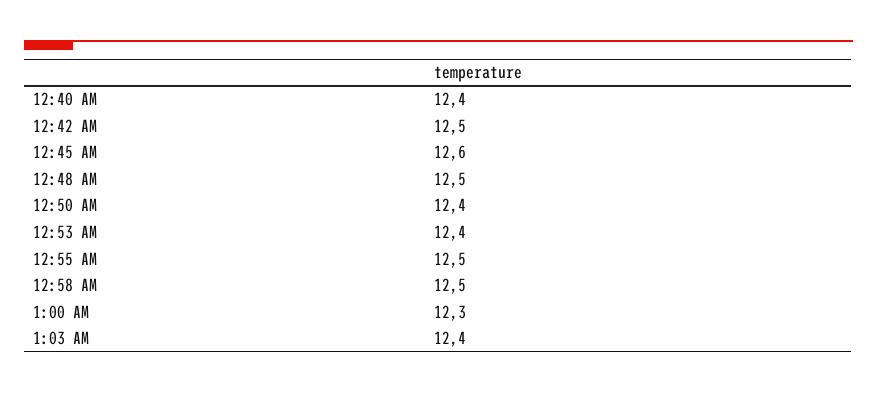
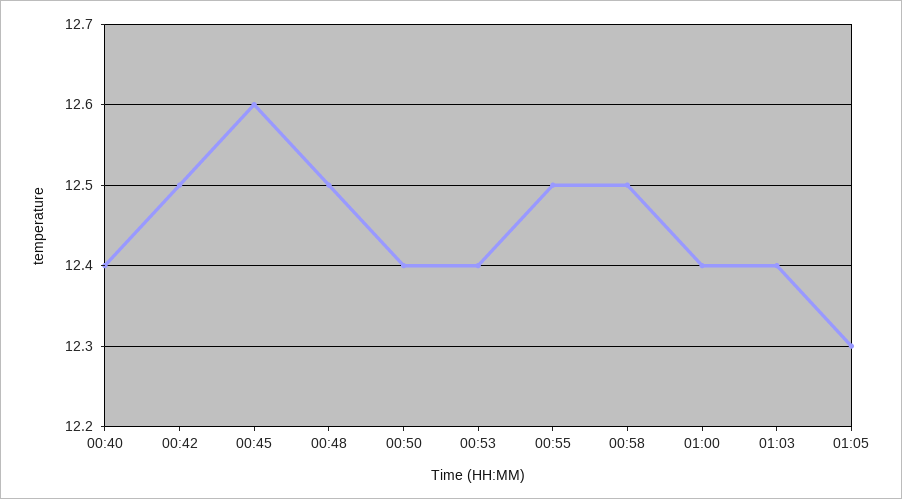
1:00 AM: 12.3 -> 12.4
01:05: none -> 12.3

